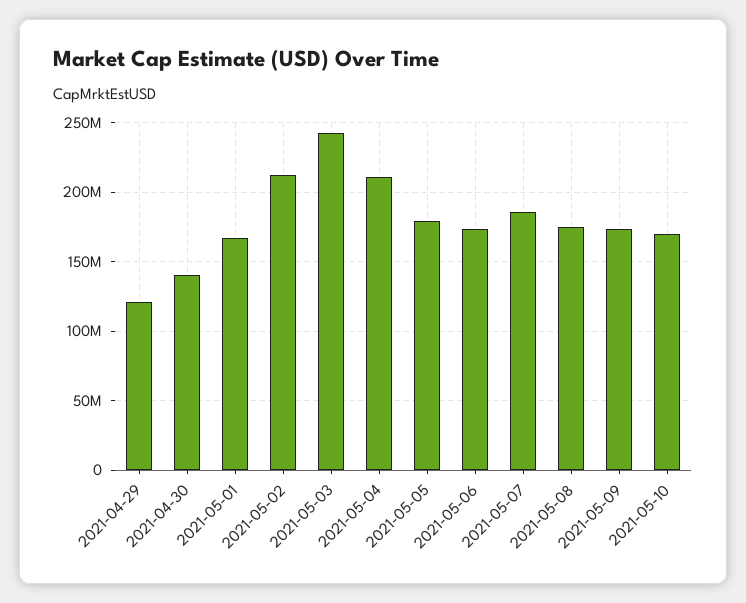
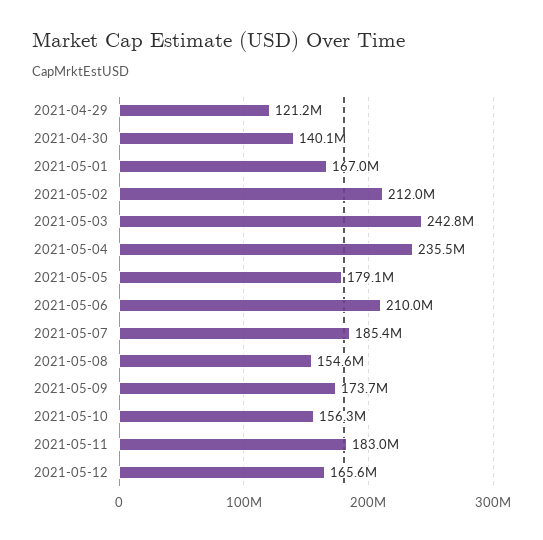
2021-05-04: 210000000 -> 235500000
2021-05-06: 175000000 -> 210000000
2021-05-08: 175000000 -> 154600000
2021-05-10: 170000000 -> 156300000
2021-05-11: none -> 183000000
2021-05-12: none -> 165600000

